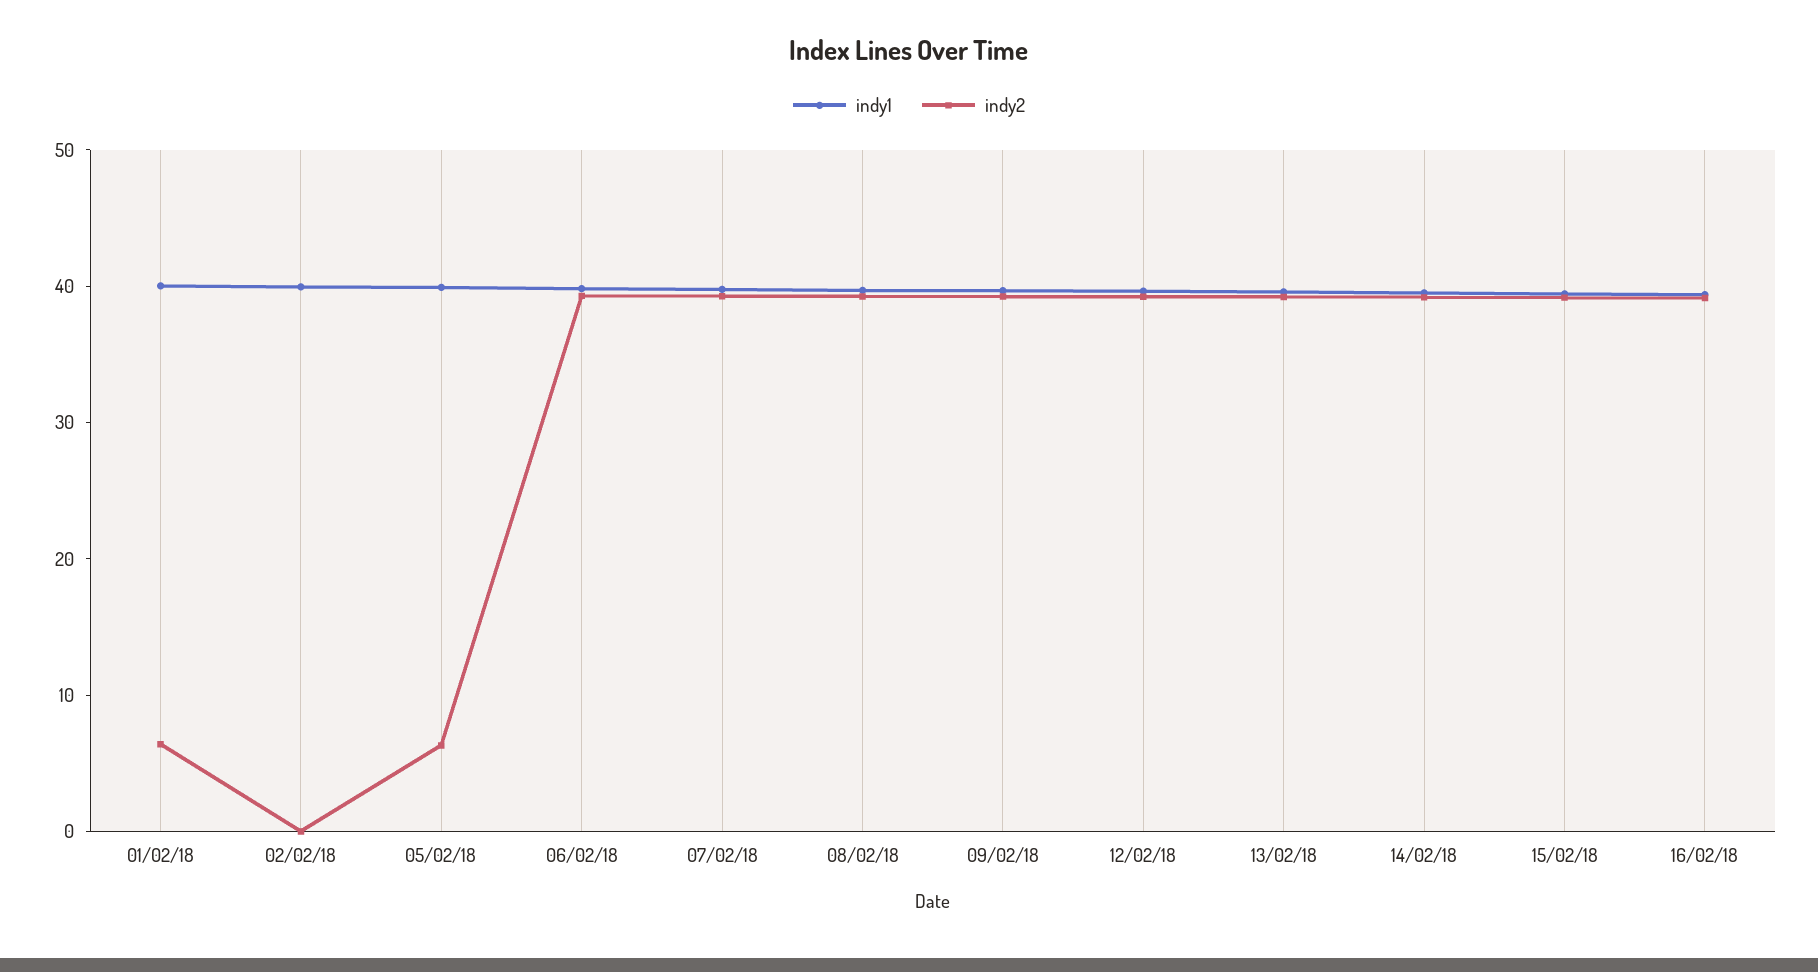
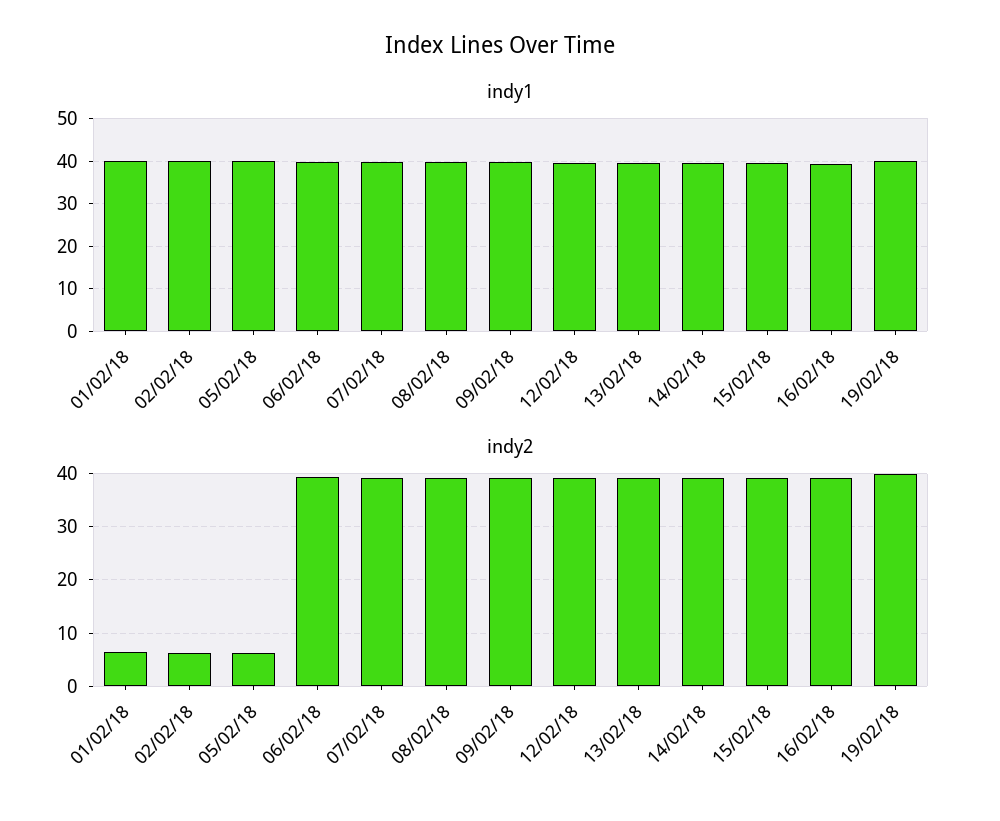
indy2, 02/02/18: 0 -> 6
indy1, 19/02/18: none -> 40
indy2, 19/02/18: none -> 40

